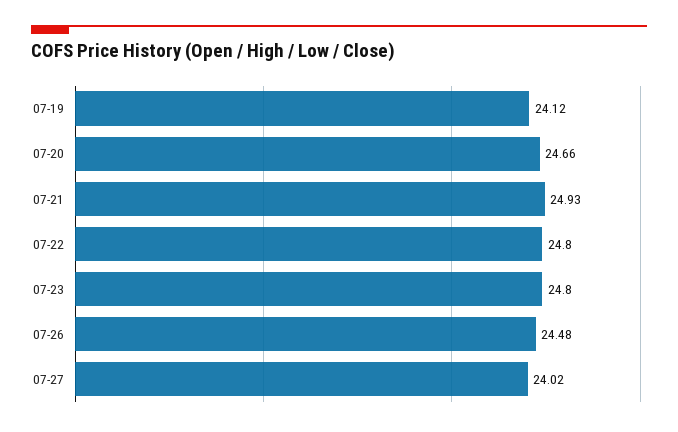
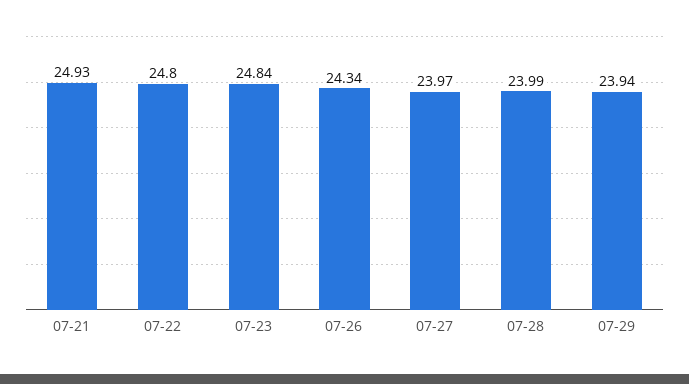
07-19: 24.12 -> none
07-20: 24.66 -> none
07-23: 24.8 -> 24.84
07-26: 24.48 -> 24.34
07-27: 24.02 -> 23.97
07-28: none -> 23.99
07-29: none -> 23.94

